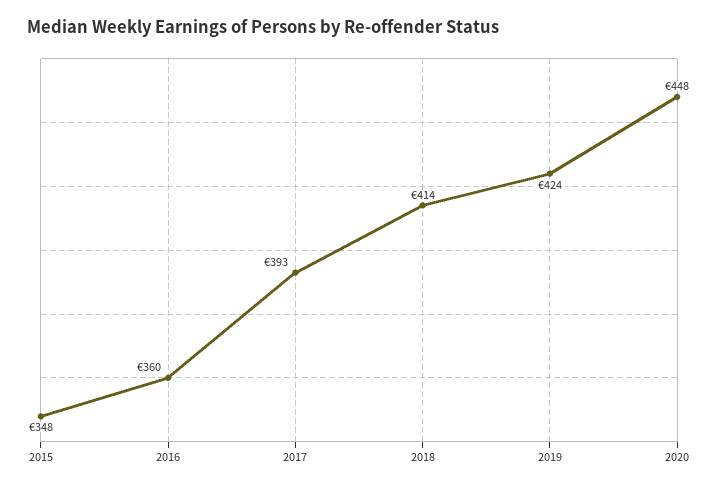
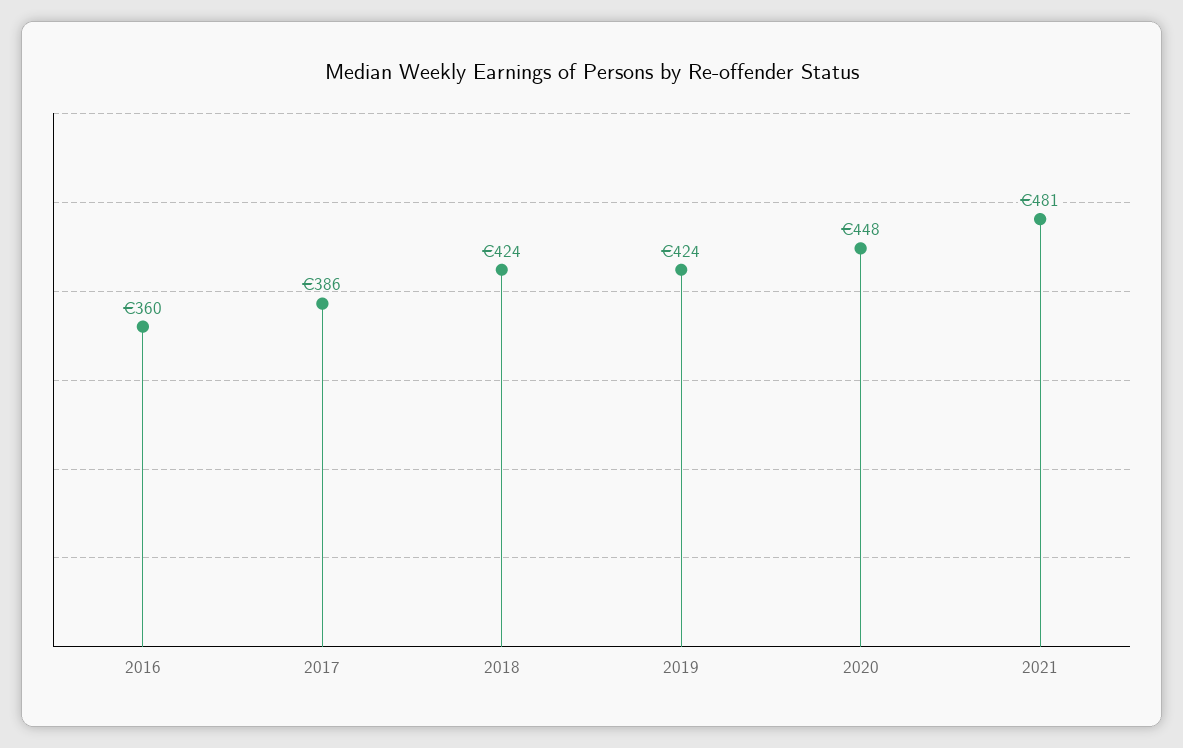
2015: 348 -> none
2017: 393 -> 386
2018: 414 -> 424
2021: none -> 481

